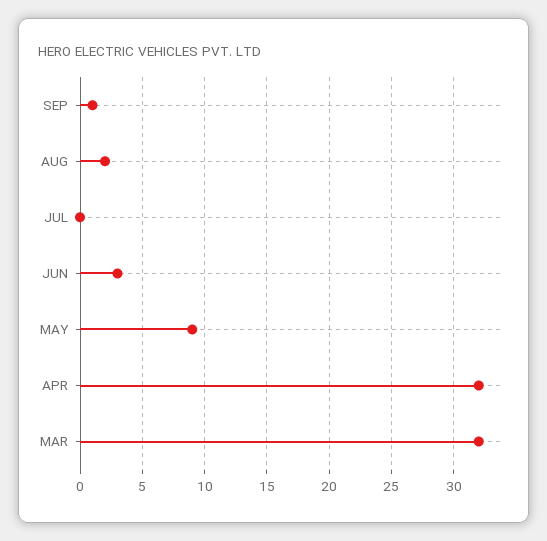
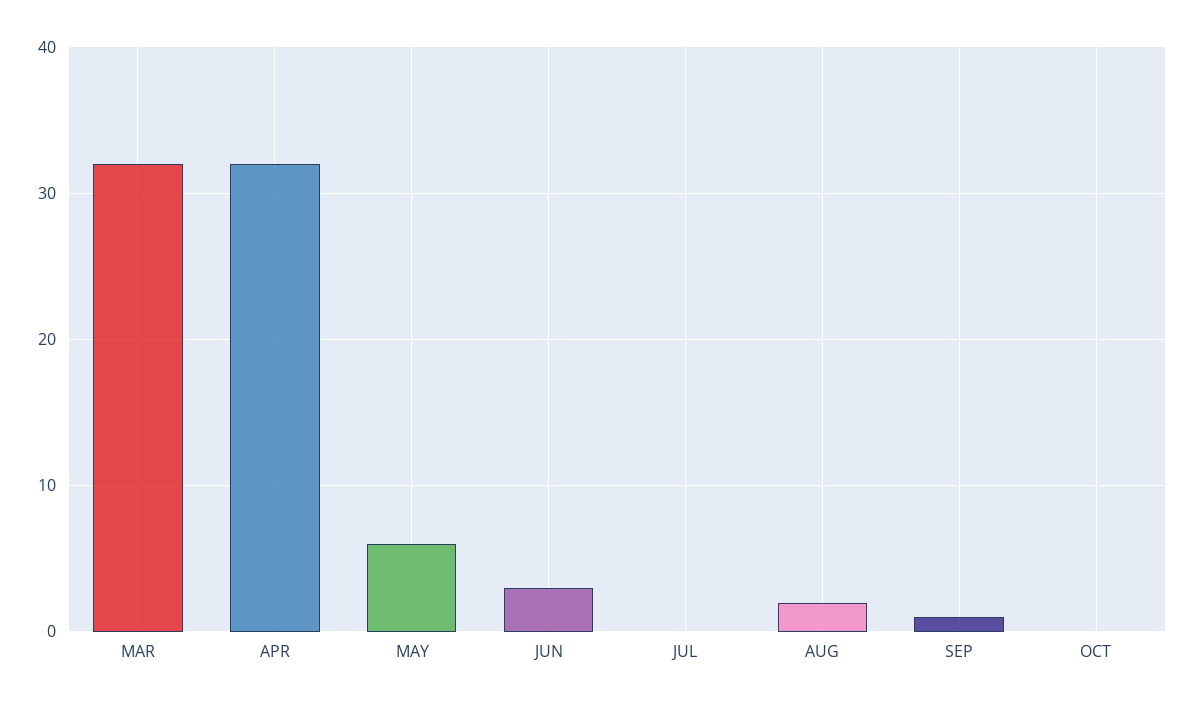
MAY: 9 -> 6
OCT: none -> 0

